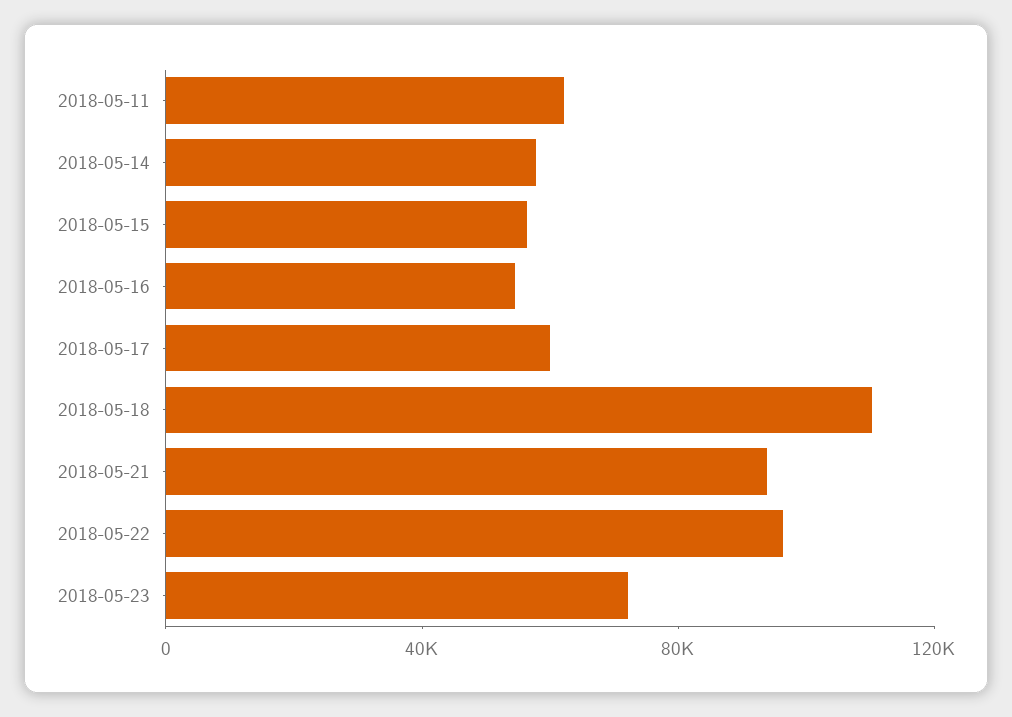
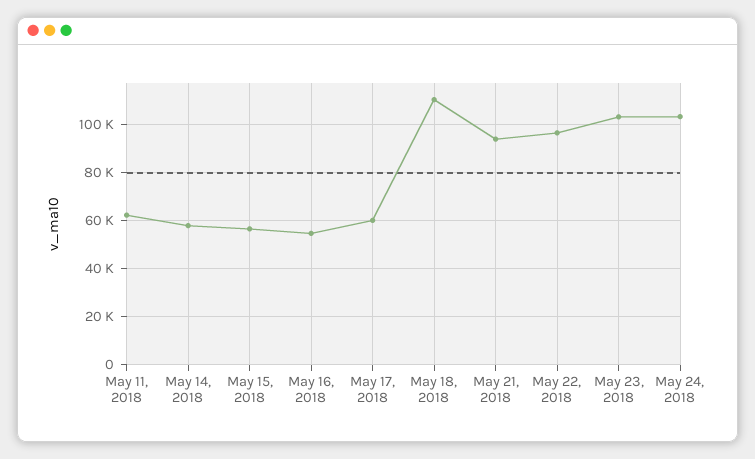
2018-05-23: 70000 -> 102500
May 24, 2018: none -> 102500

